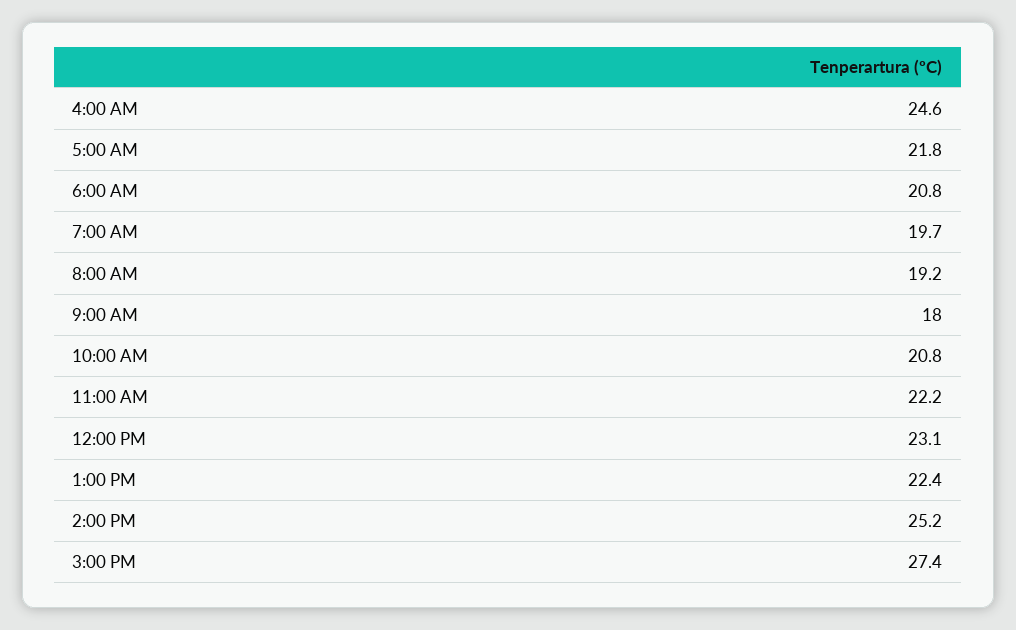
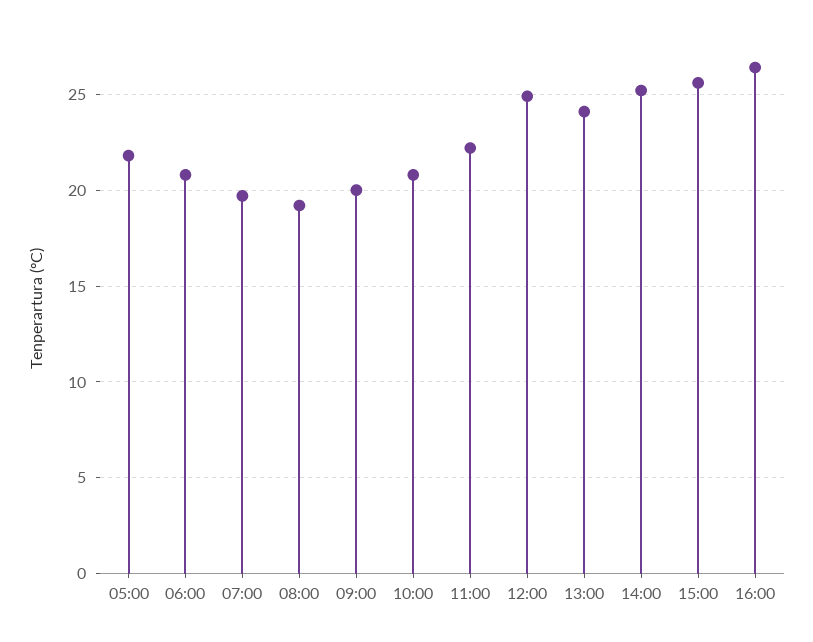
4:00 AM: 24.6 -> none
9:00 AM: 18 -> 20
12:00 PM: 23.1 -> 25
1:00 PM: 22.4 -> 24
3:00 PM: 27.4 -> 25.5
16:00: none -> 26.5

